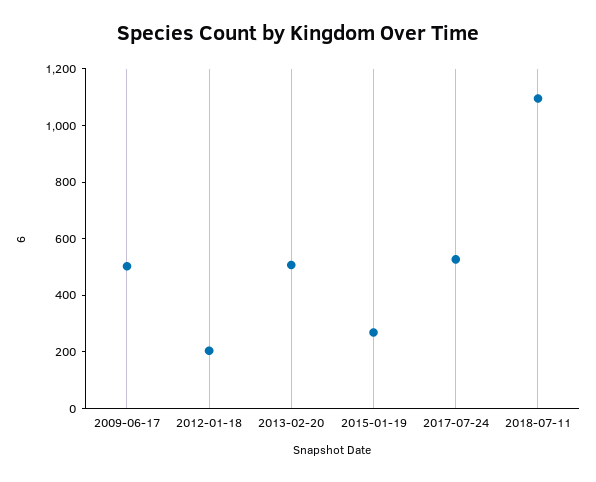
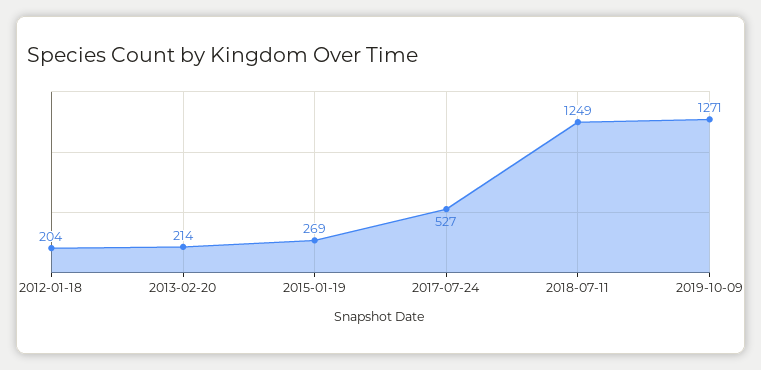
2009-06-17: 500 -> none
2013-02-20: 500 -> 214
2018-07-11: 1100 -> 1249
2019-10-09: none -> 1271

